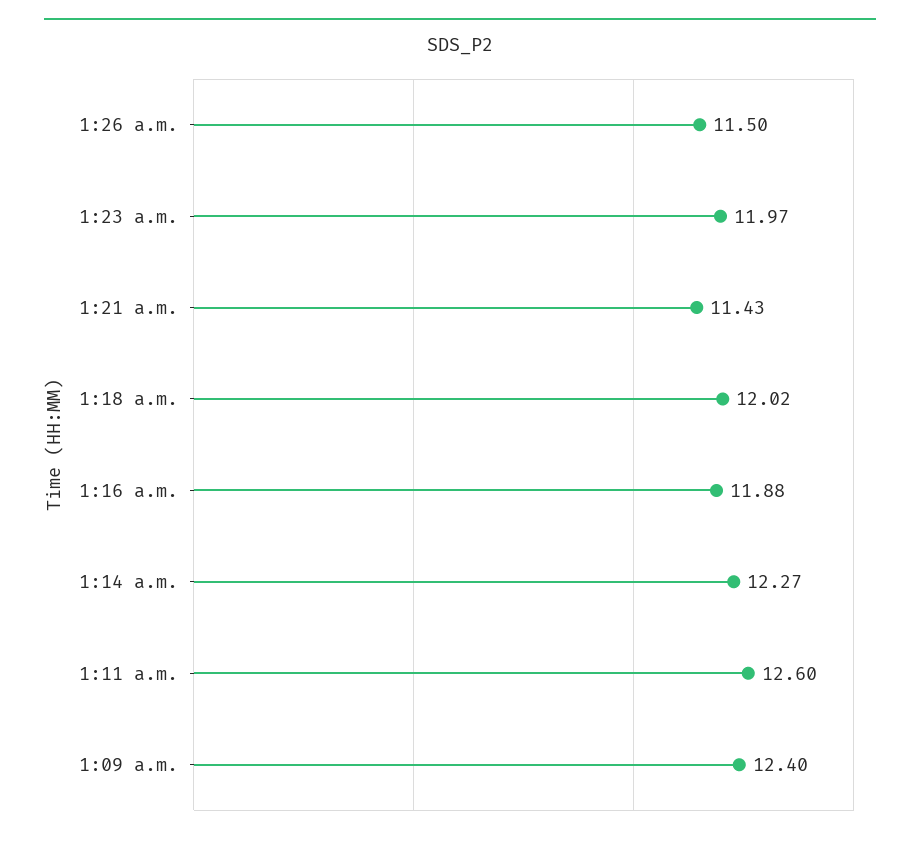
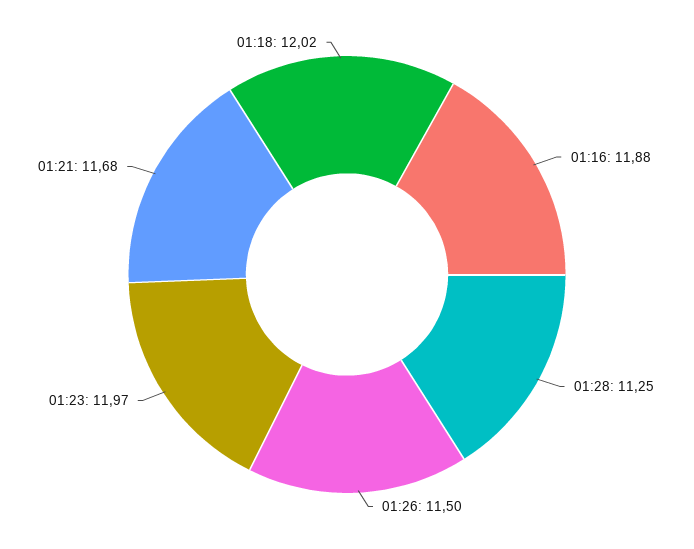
1:21 a.m.: 11.43 -> 11.68
1:14 a.m.: 12.27 -> none
1:11 a.m.: 12.6 -> none
1:09 a.m.: 12.4 -> none
01:28: none -> 11.25

